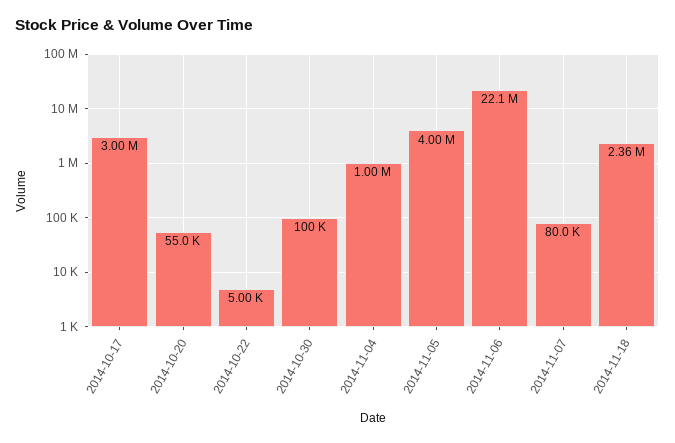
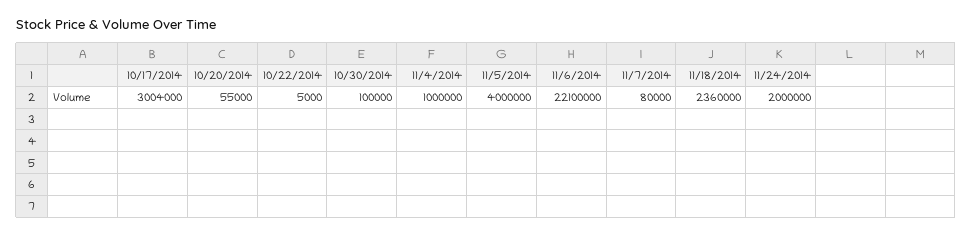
11/24/2014: none -> 2000000

